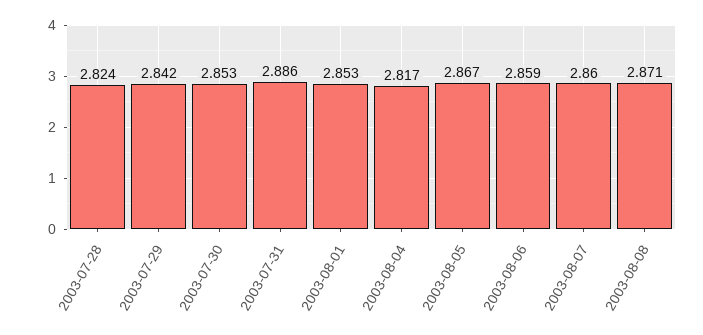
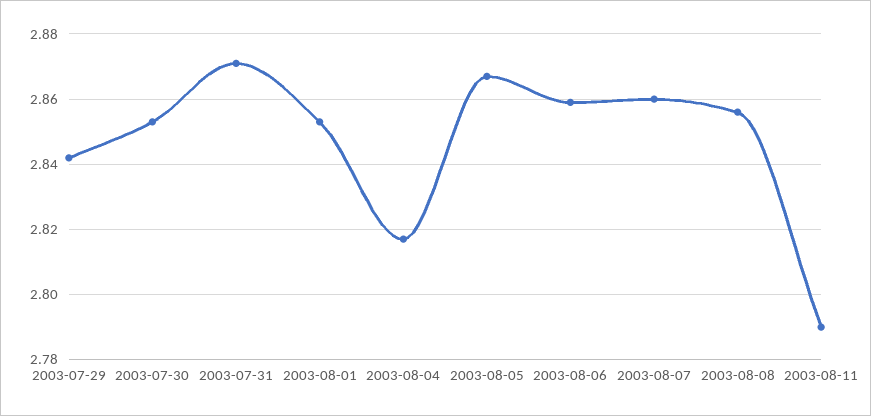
2003-07-28: 2.824 -> none
2003-07-31: 2.886 -> 2.87
2003-08-08: 2.871 -> 2.855
2003-08-11: none -> 2.79

